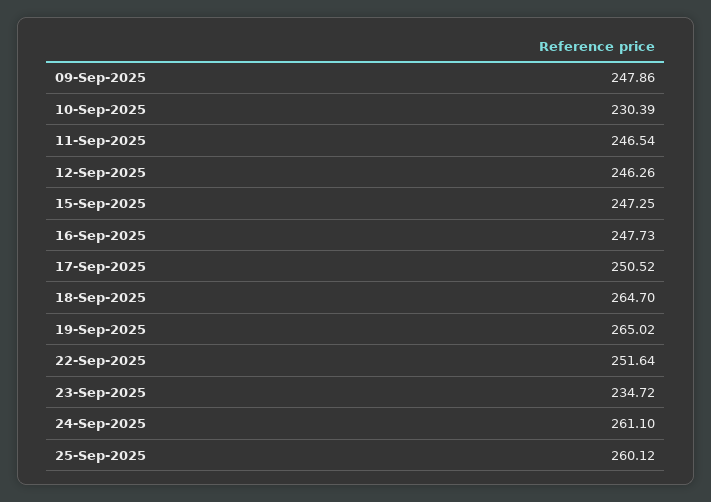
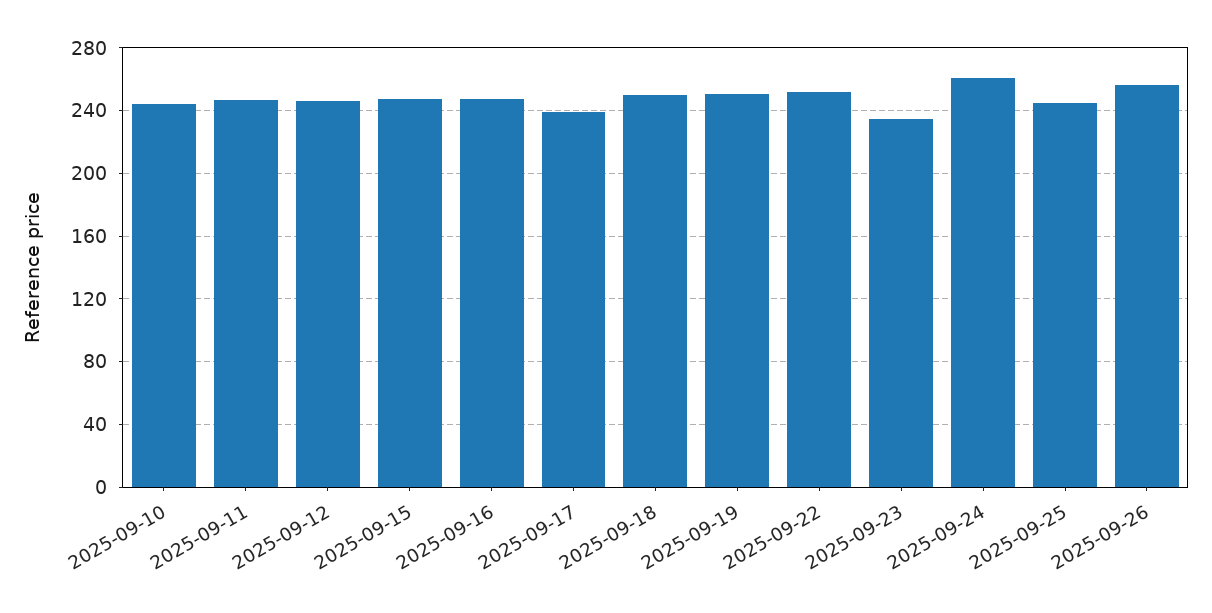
09-Sep-2025: 247.86 -> none
10-Sep-2025: 230.39 -> 245
17-Sep-2025: 250.52 -> 240
18-Sep-2025: 264.7 -> 250
19-Sep-2025: 265.02 -> 250
25-Sep-2025: 260.12 -> 245
2025-09-26: none -> 255

